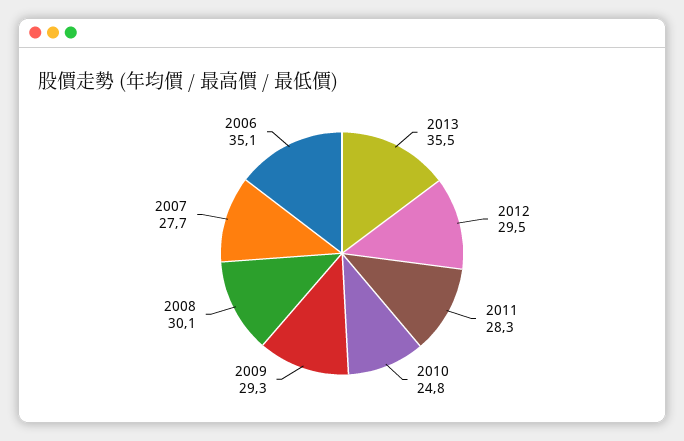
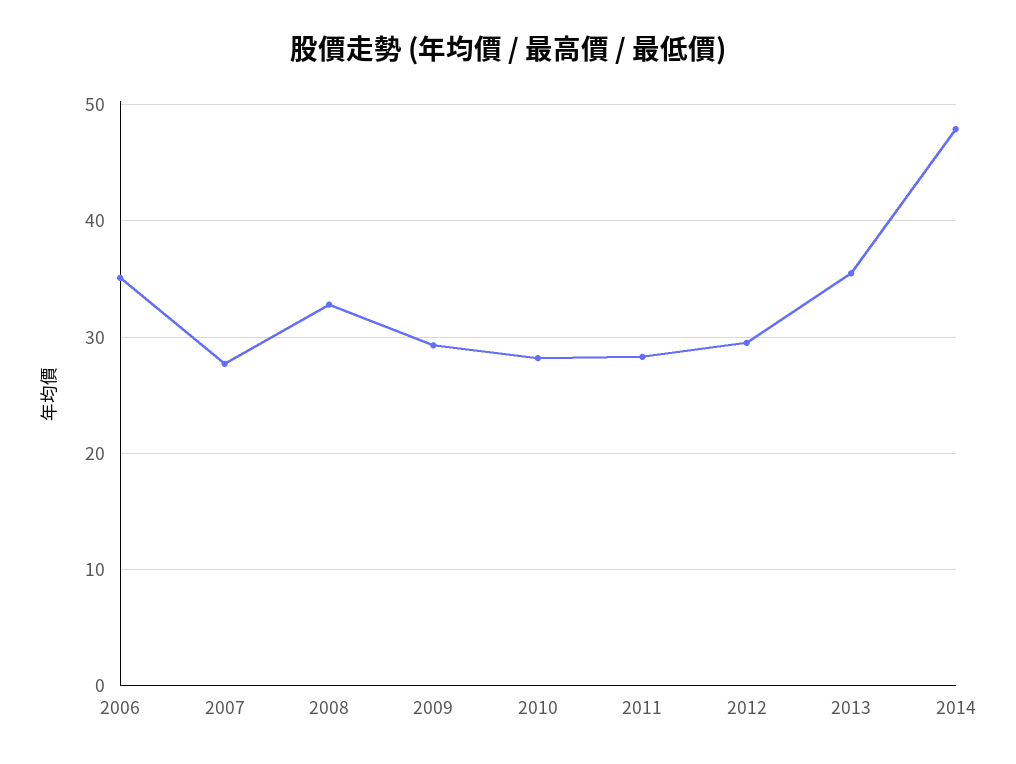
2010: 24.8 -> 28
2008: 30.1 -> 33
2014: none -> 48

